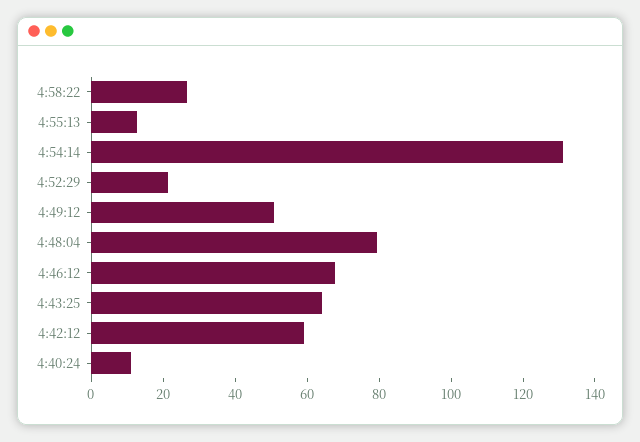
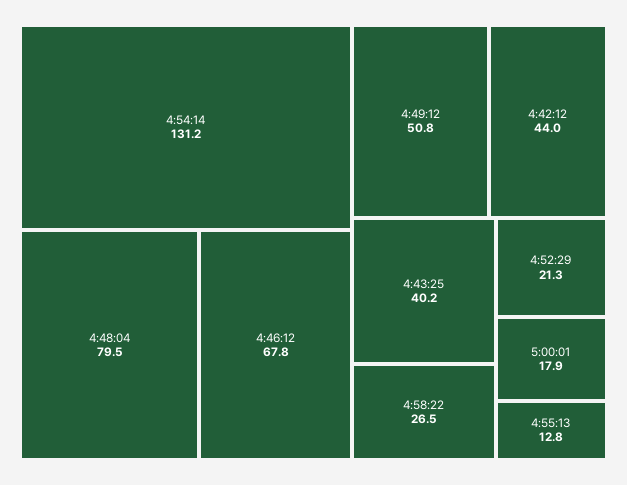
4:43:25: 65 -> 40.2
4:42:12: 60 -> 44
4:40:24: 10 -> none
5:00:01: none -> 17.9

